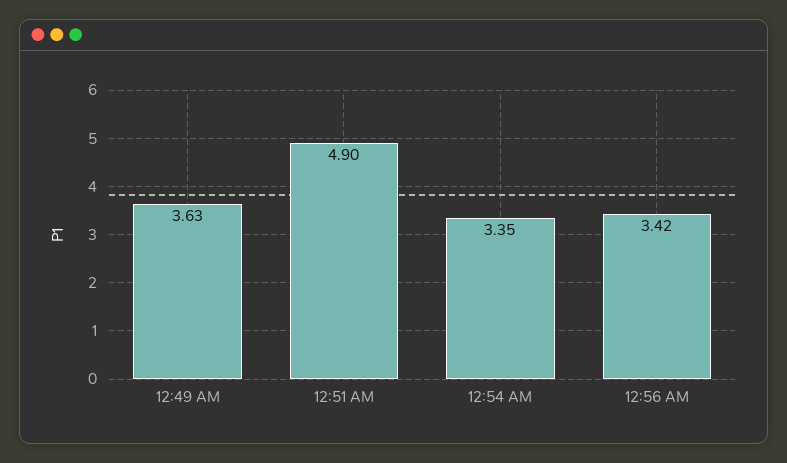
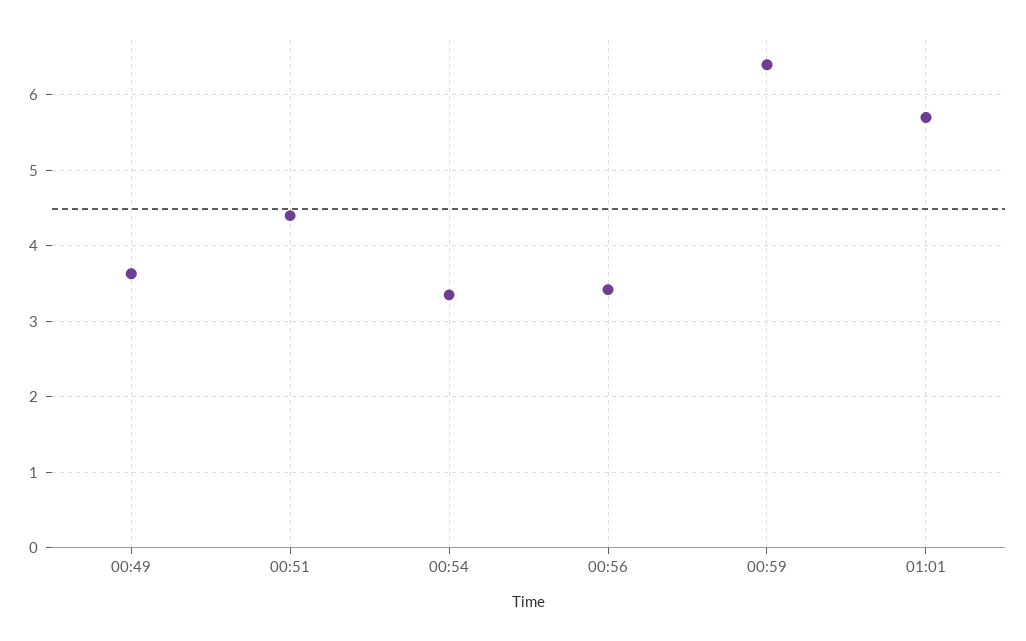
12:51 AM: 4.9 -> 4.4
00:59: none -> 6.4
01:01: none -> 5.7

